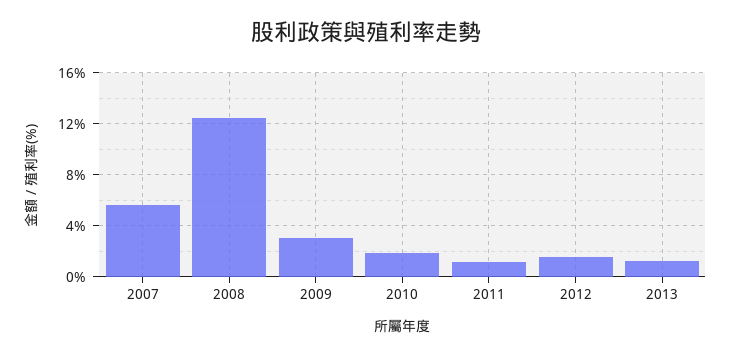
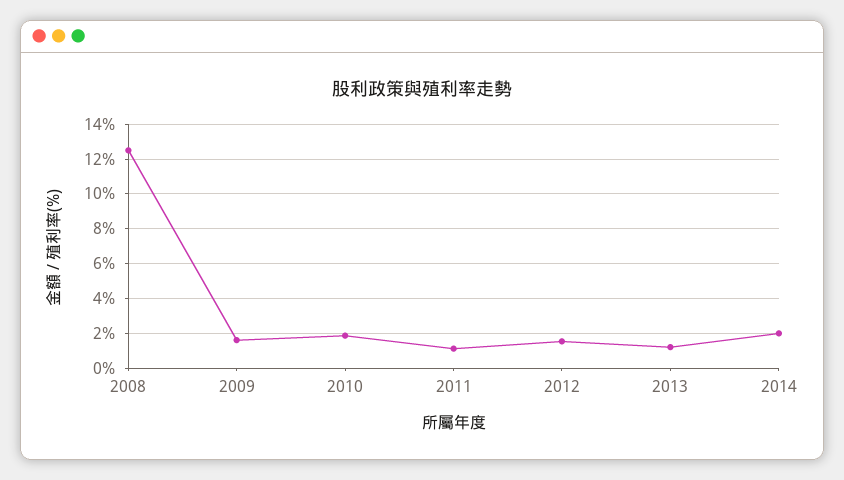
2007: 5.5 -> none
2009: 3 -> 1.5
2014: none -> 2

